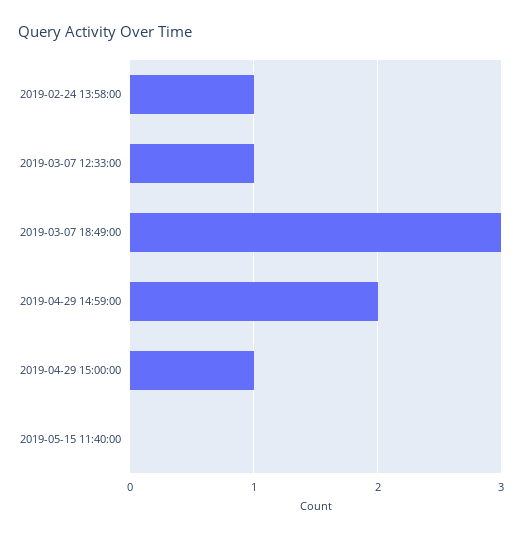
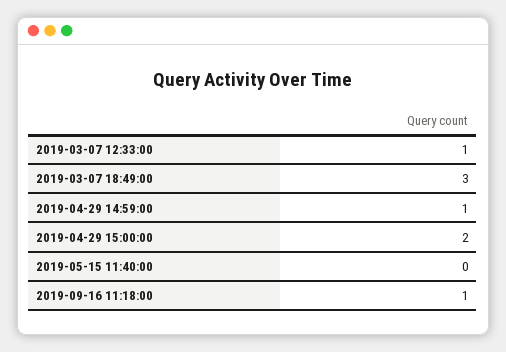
2019-02-24 13:58:00: 1 -> none
2019-04-29 14:59:00: 2 -> 1
2019-04-29 15:00:00: 1 -> 2
2019-09-16 11:18:00: none -> 1

